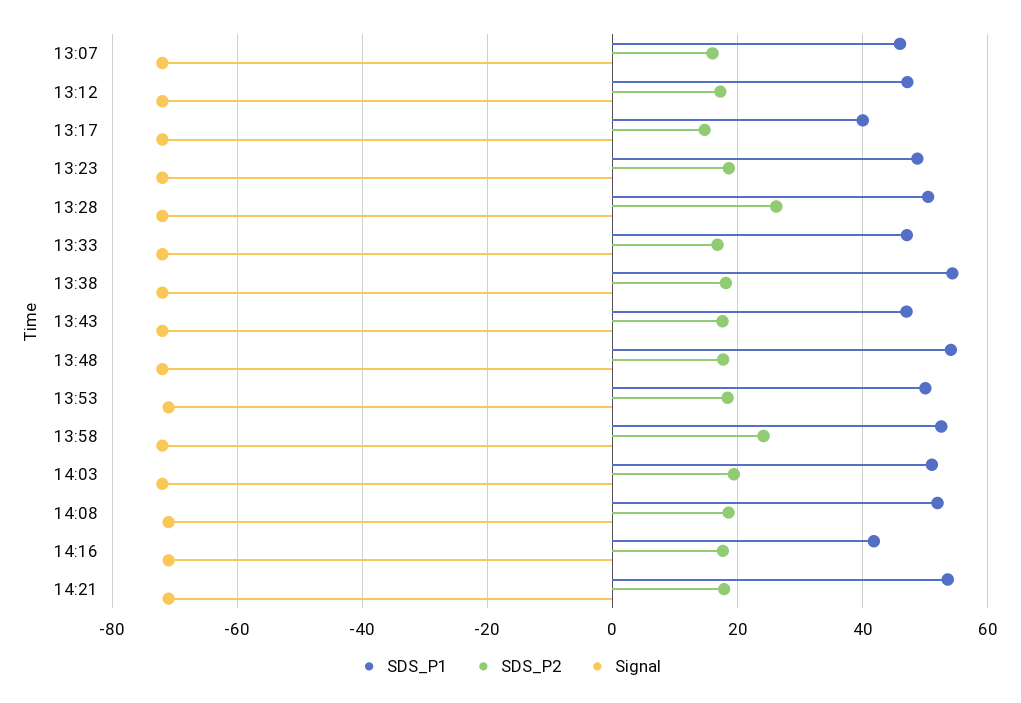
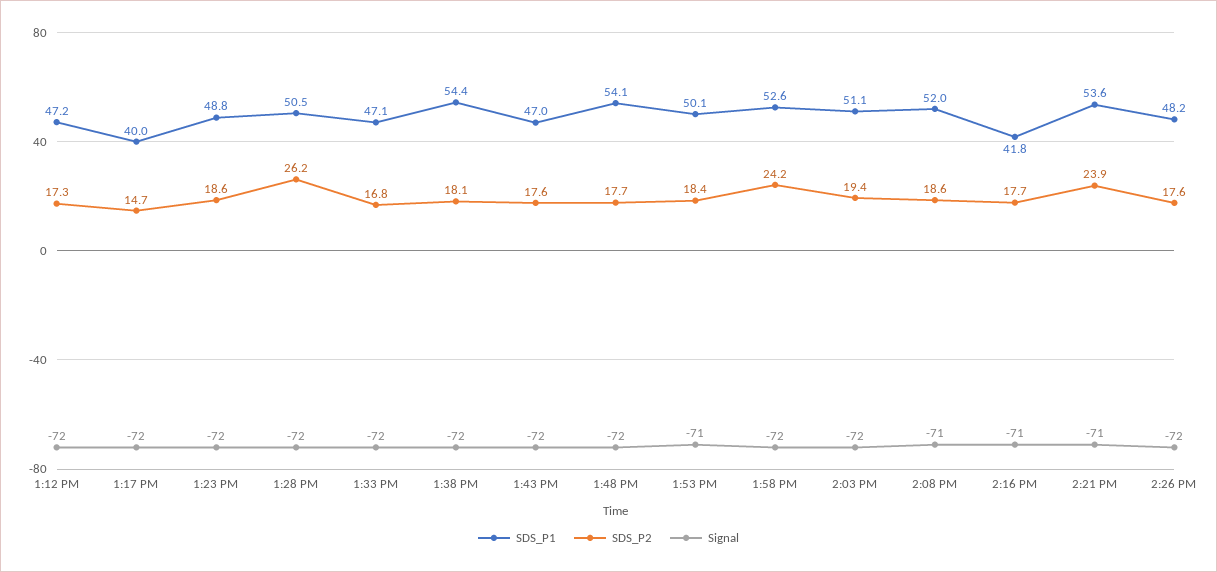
SDS_P1, 13:07: 46 -> none
SDS_P2, 13:07: 16 -> none
Signal, 13:07: -72 -> none
SDS_P2, 14:21: 18 -> 23.9
SDS_P1, 2:26 PM: none -> 48.2
SDS_P2, 2:26 PM: none -> 17.6
Signal, 2:26 PM: none -> -72

